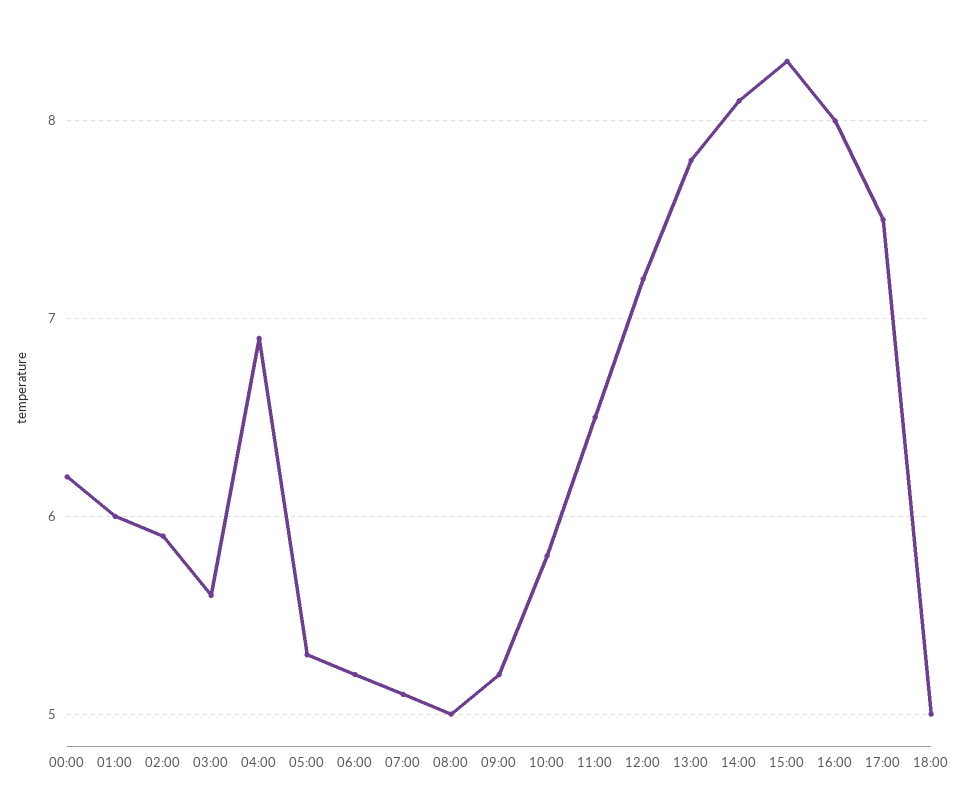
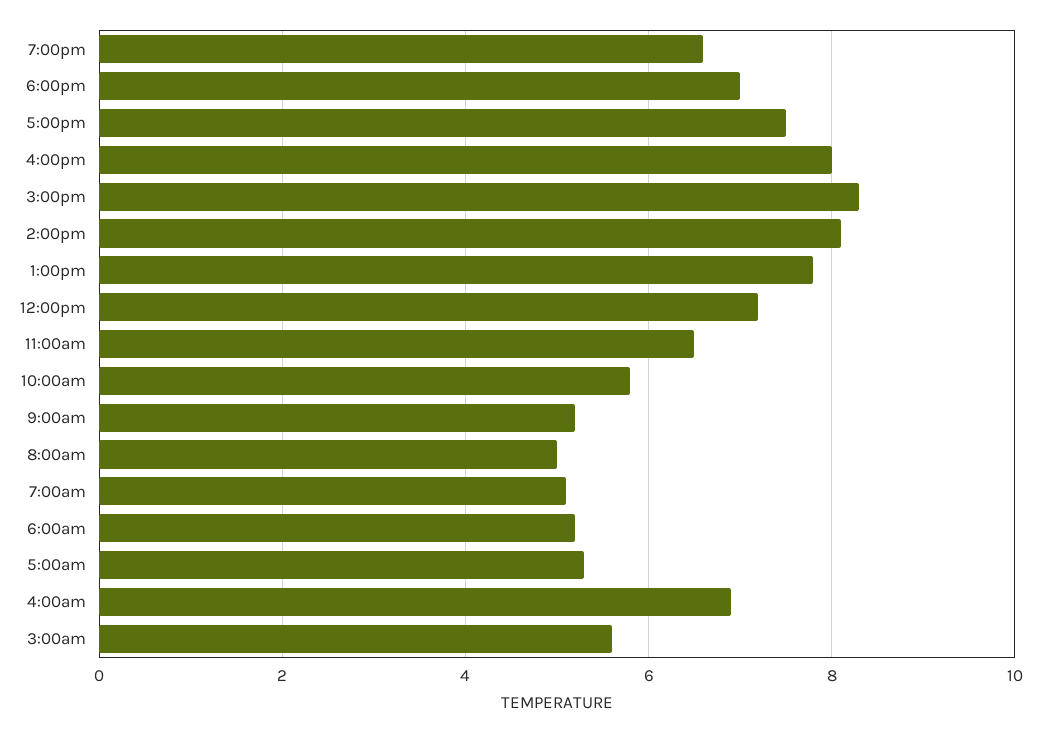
00:00: 6.2 -> none
01:00: 6 -> none
02:00: 5.9 -> none
18:00: 5 -> 7
7:00pm: none -> 6.5

